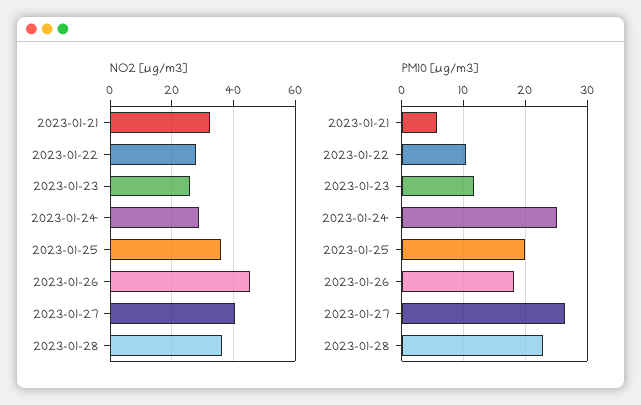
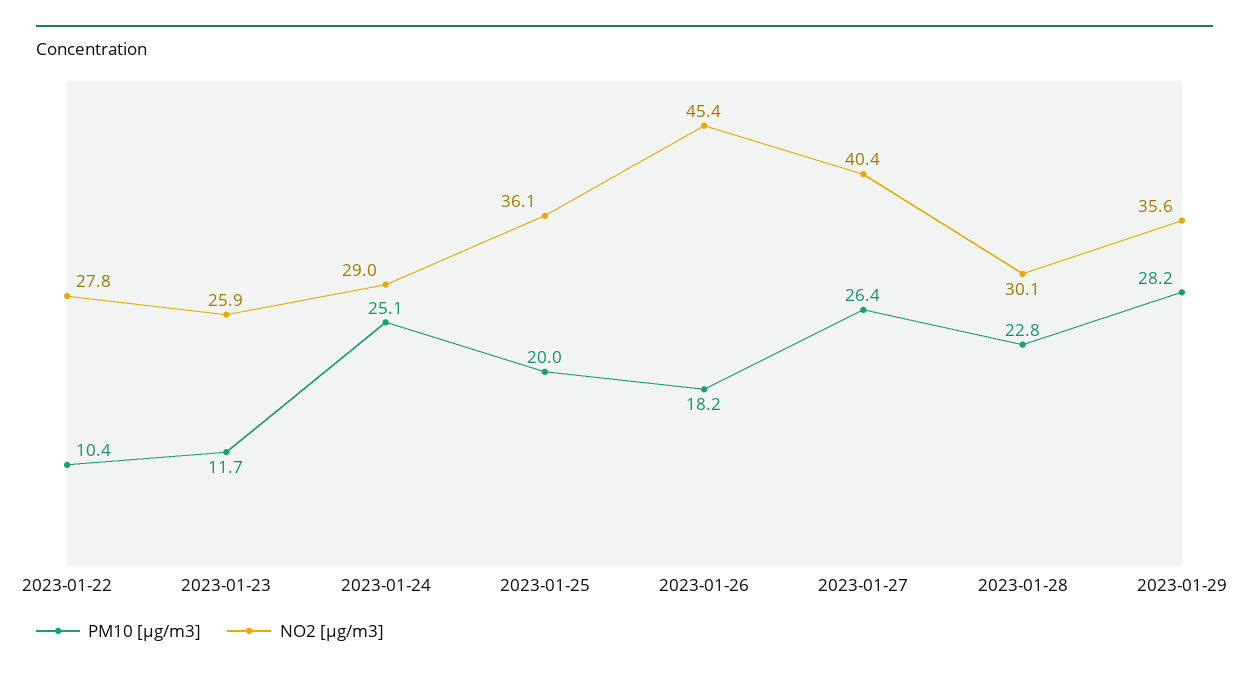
NO2 [µg/m3], 2023-01-21: 32 -> none
NO2 [µg/m3], 2023-01-28: 36 -> 30.1
PM10 [µg/m3], 2023-01-21: 6 -> none
PM10 [µg/m3], 2023-01-29: none -> 28.2
NO2 [µg/m3], 2023-01-29: none -> 35.6

